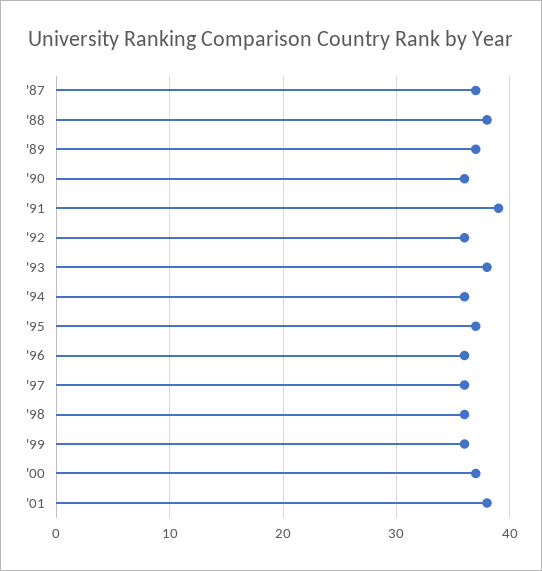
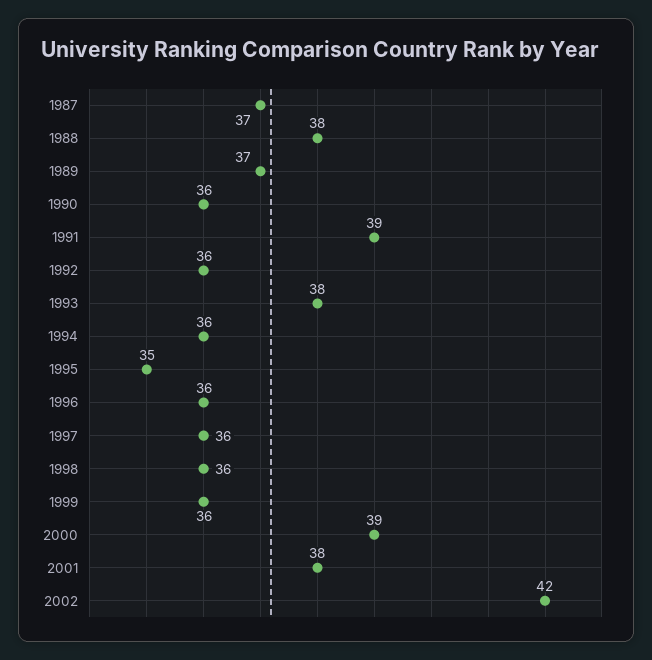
'95: 37 -> 35
'00: 37 -> 39
2002: none -> 42

